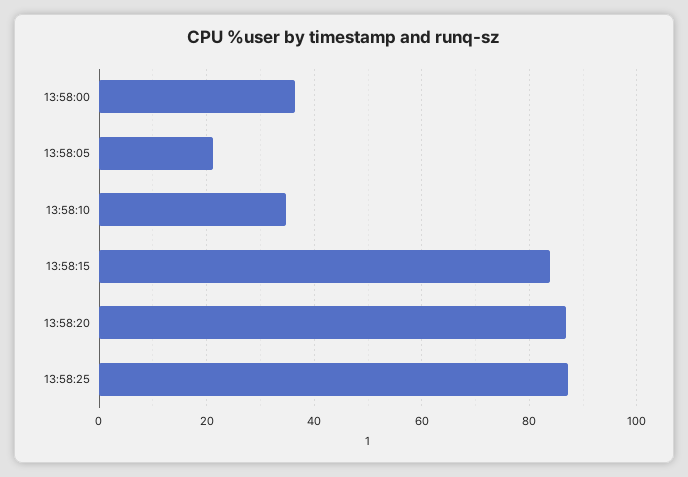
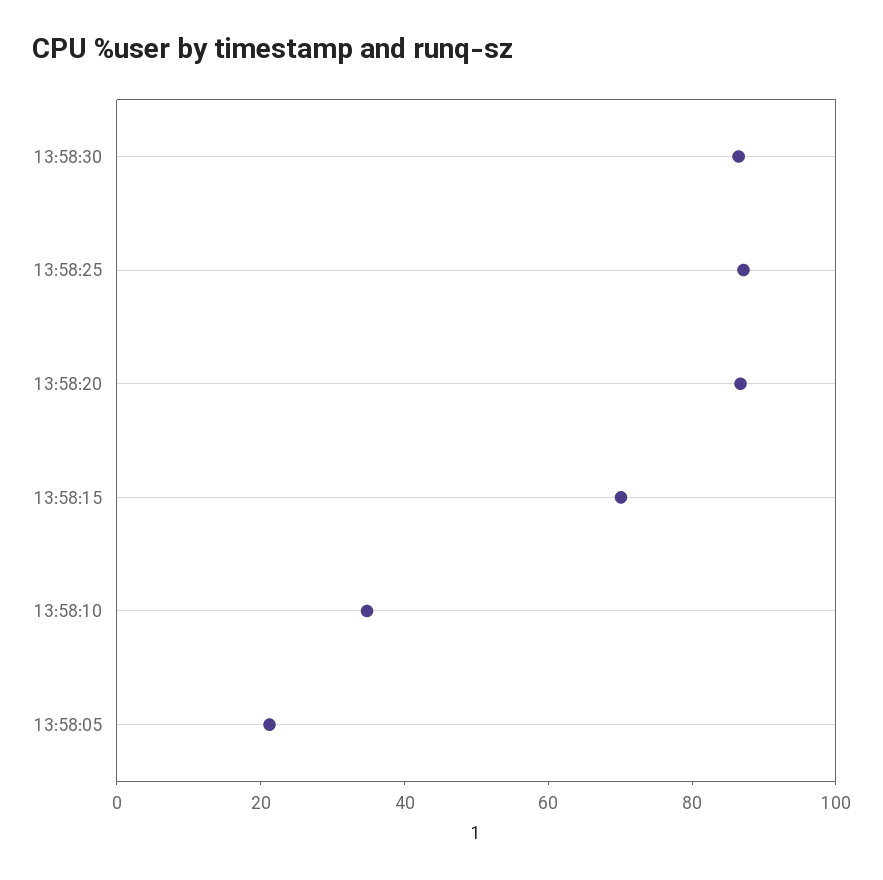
13:58:00: 36 -> none
13:58:15: 84 -> 70
13:58:30: none -> 85

